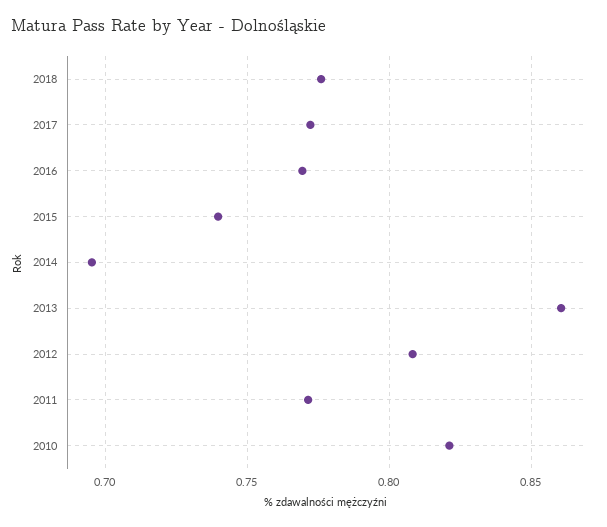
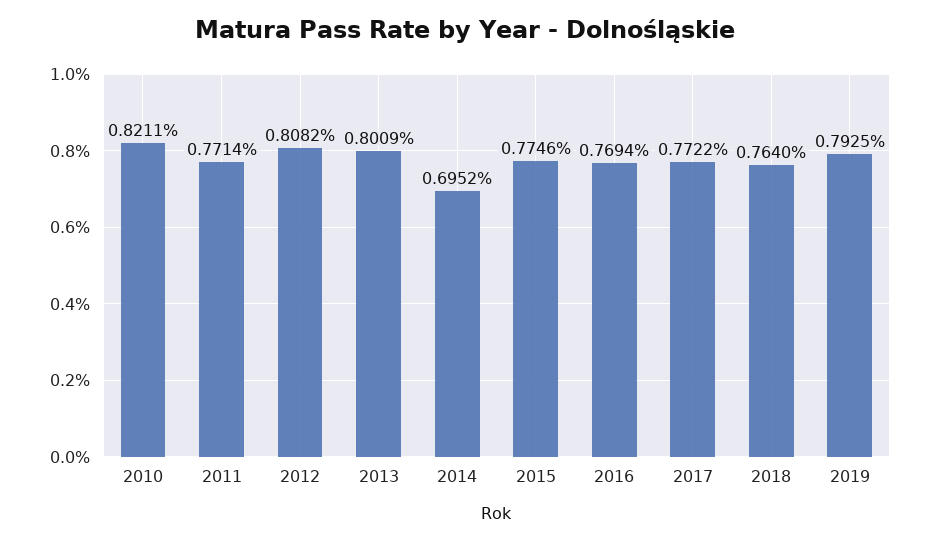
2018: 0.775 -> 0.764
2015: 0.74 -> 0.7746
2013: 0.86 -> 0.8009
2019: none -> 0.7925

